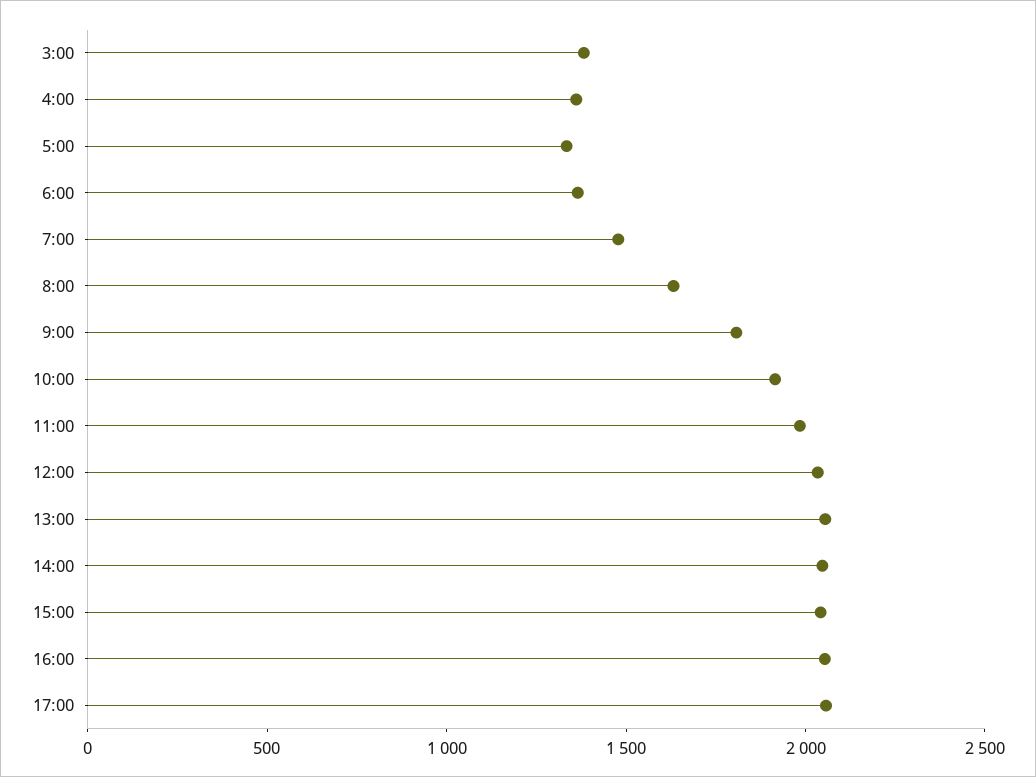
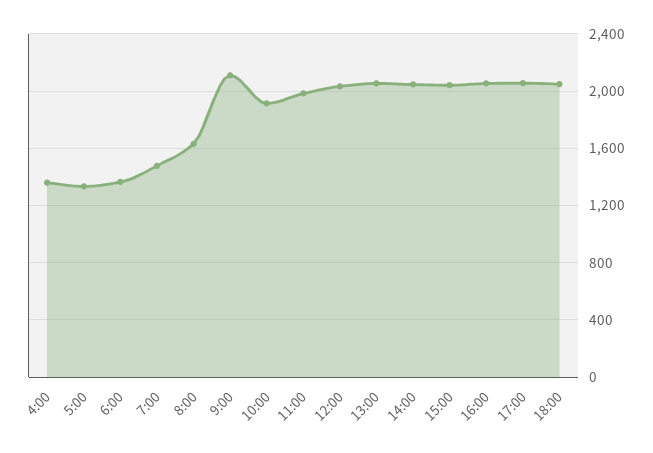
3:00: 1400 -> none
9:00: 1800 -> 2100
18:00: none -> 2050

